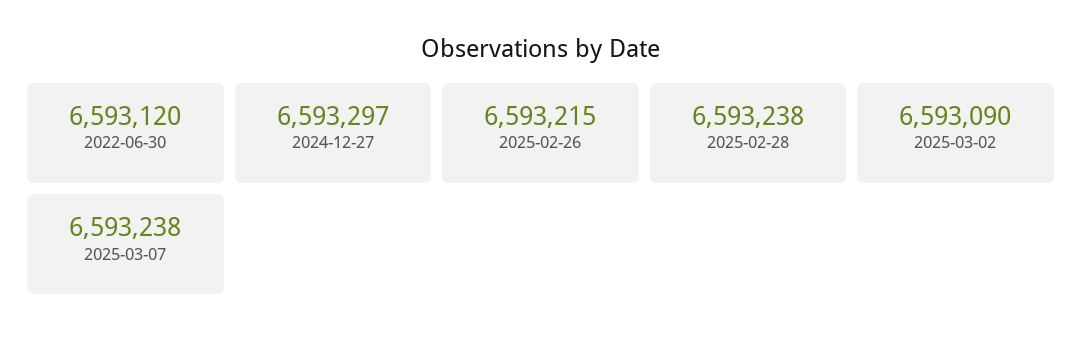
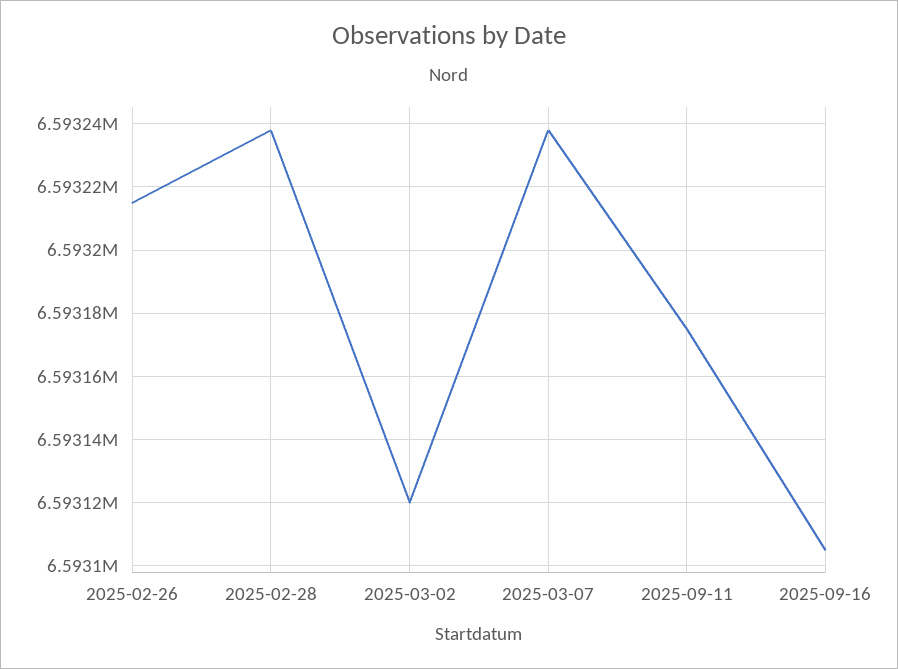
2022-06-30: 6593120 -> none
2024-12-27: 6593297 -> none
2025-03-02: 6593090 -> 6593120
2025-09-11: none -> 6593175
2025-09-16: none -> 6593105

